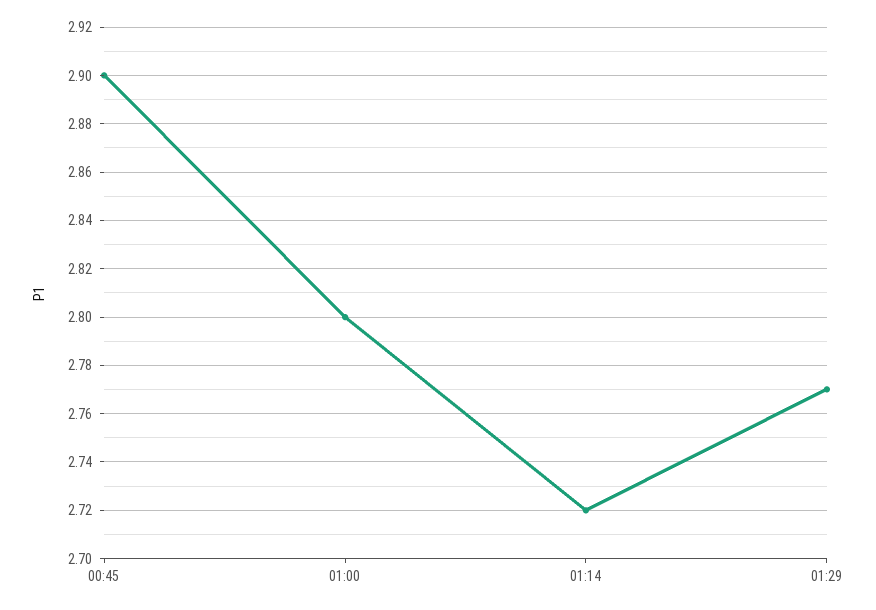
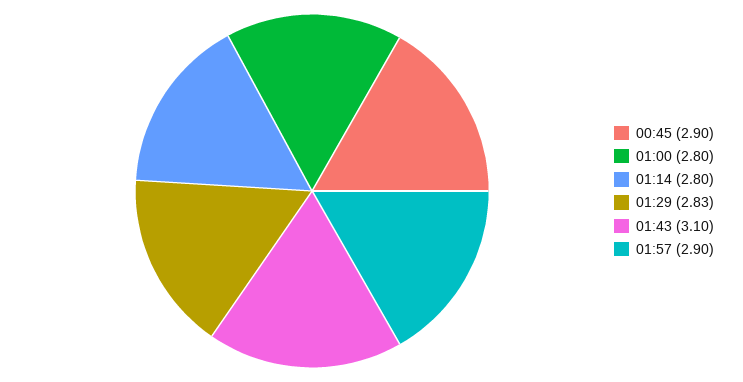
01:14: 2.72 -> 2.8
01:29: 2.77 -> 2.83
01:43: none -> 3.1
01:57: none -> 2.9

